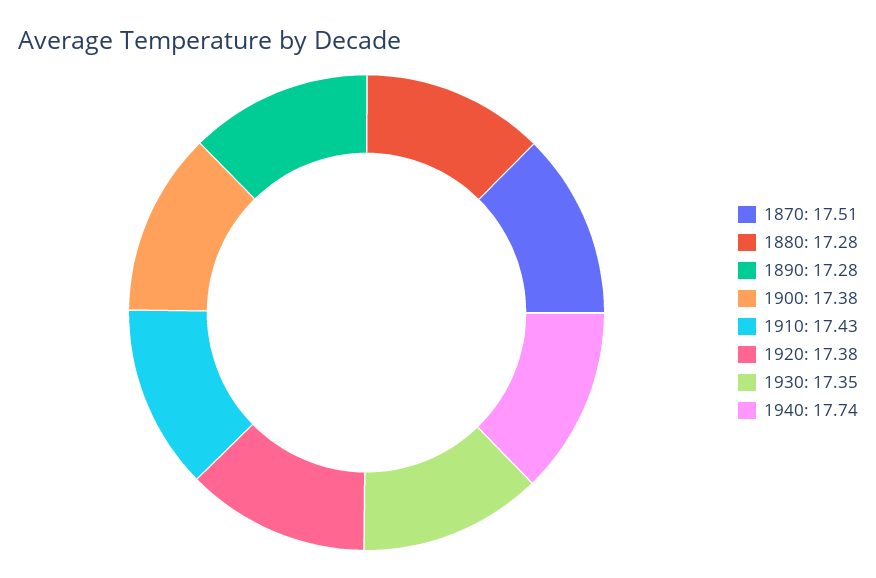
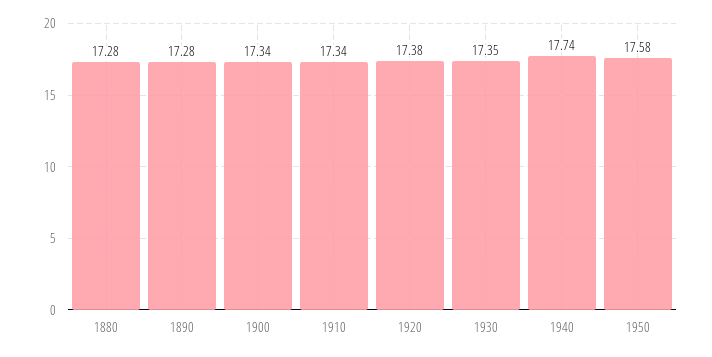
1870: 17.51 -> none
1900: 17.38 -> 17.34
1910: 17.43 -> 17.34
1950: none -> 17.58

